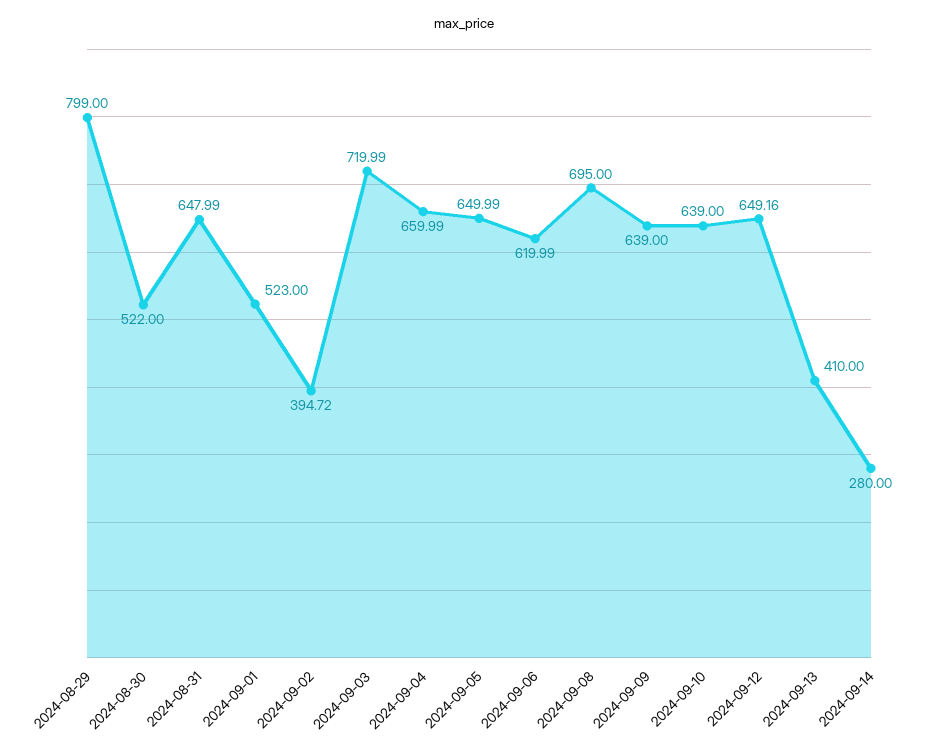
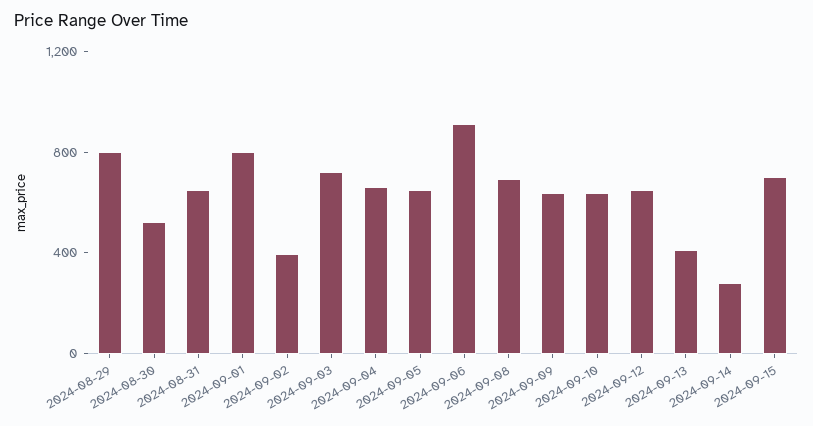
2024-09-01: 523 -> 800
2024-09-06: 619.99 -> 900
2024-09-15: none -> 700

